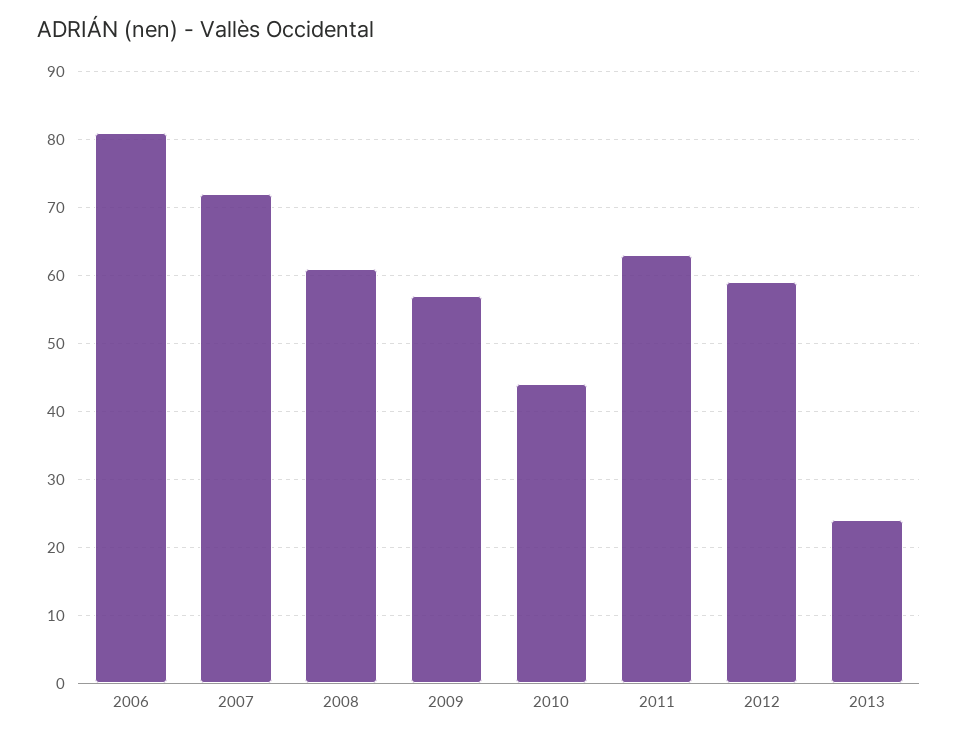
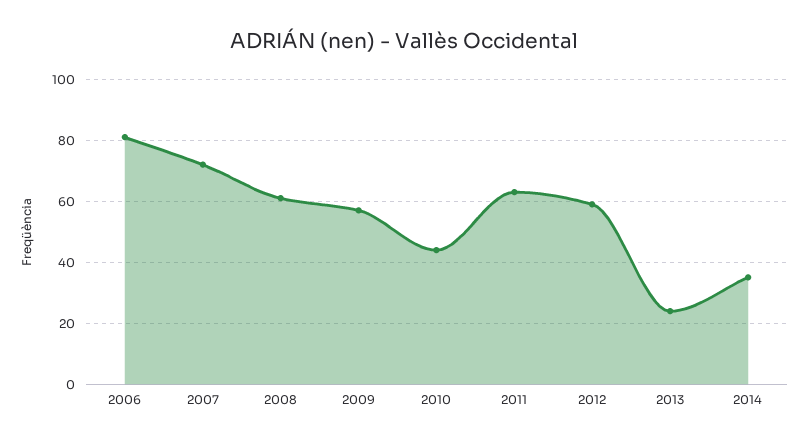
2014: none -> 35

